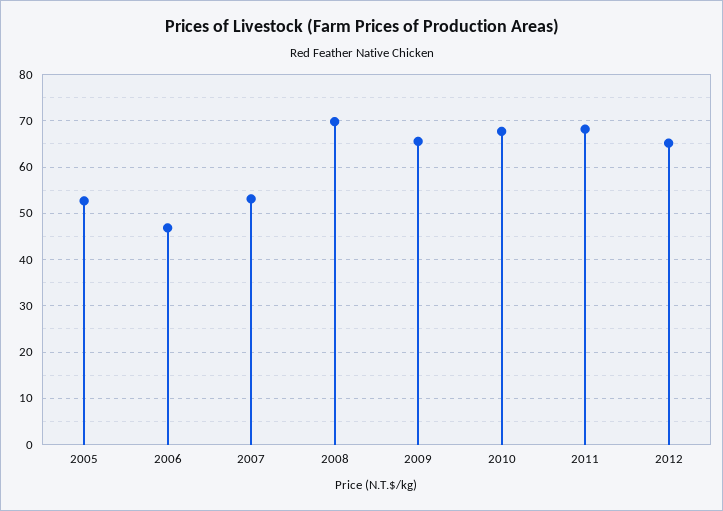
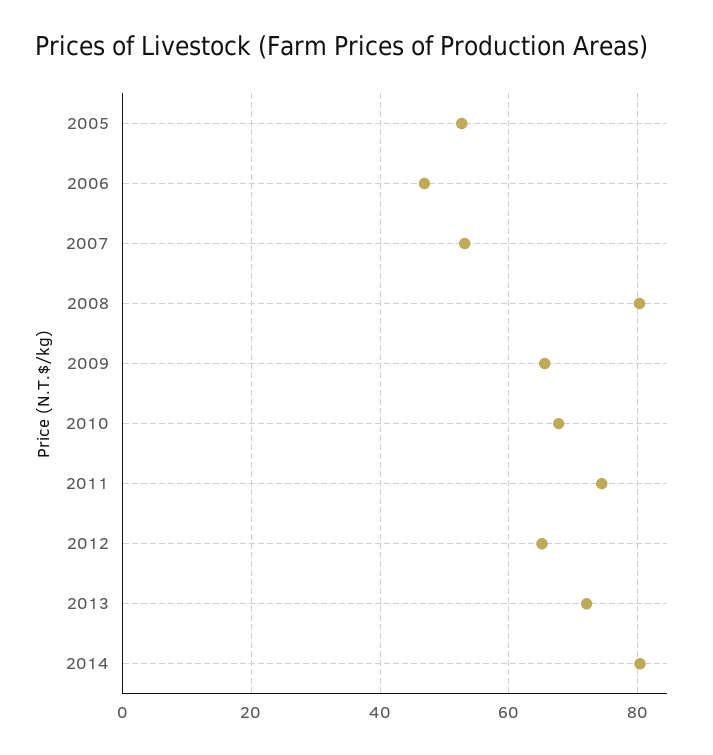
2008: 70 -> 80
2011: 68 -> 74
2013: none -> 72
2014: none -> 80

